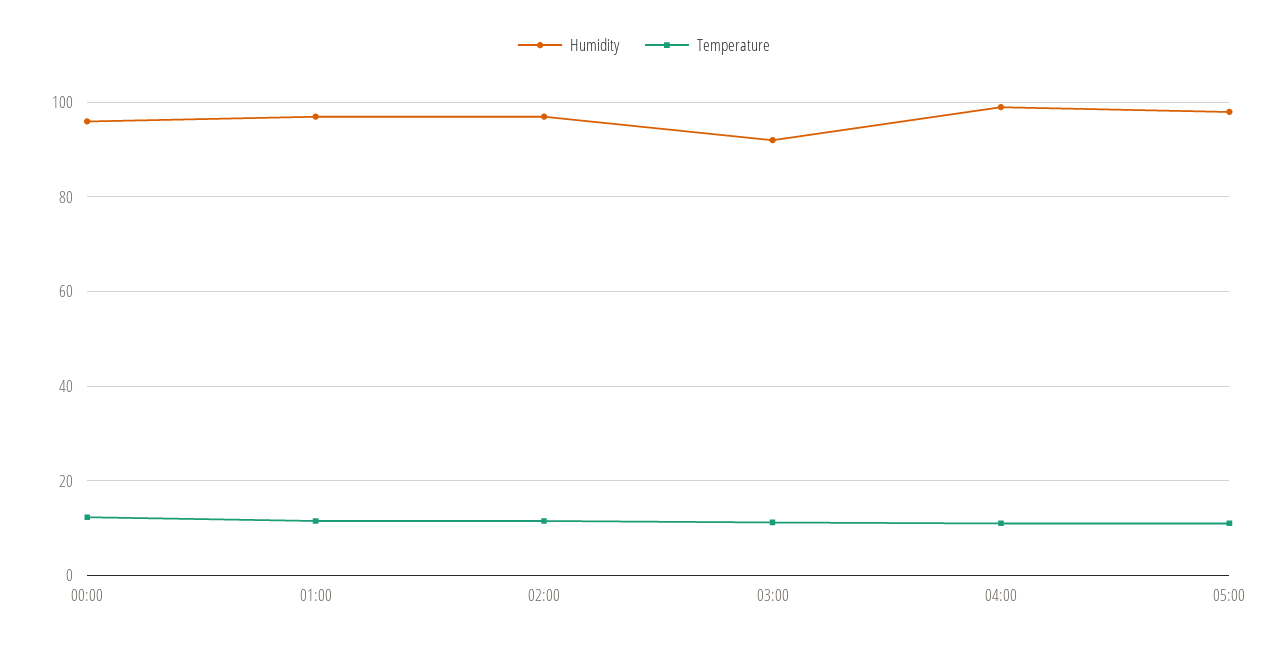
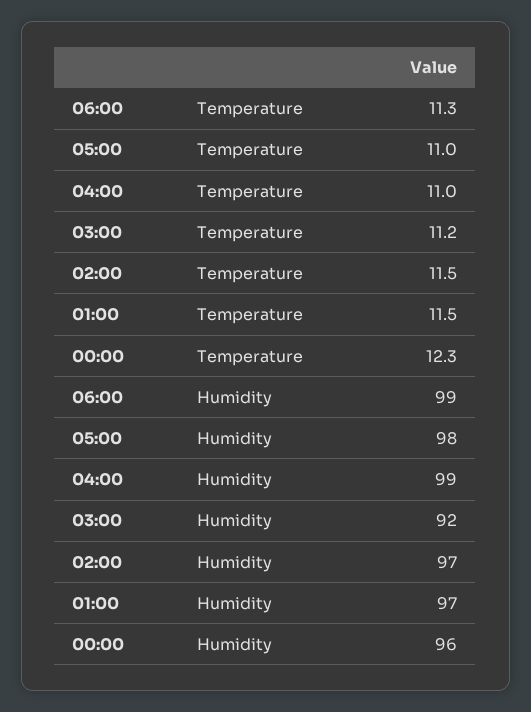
Temperature, 06:00: none -> 11.3
Humidity, 06:00: none -> 99

